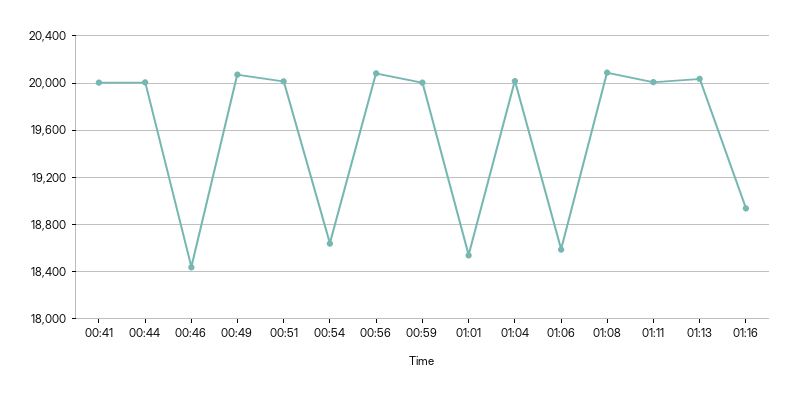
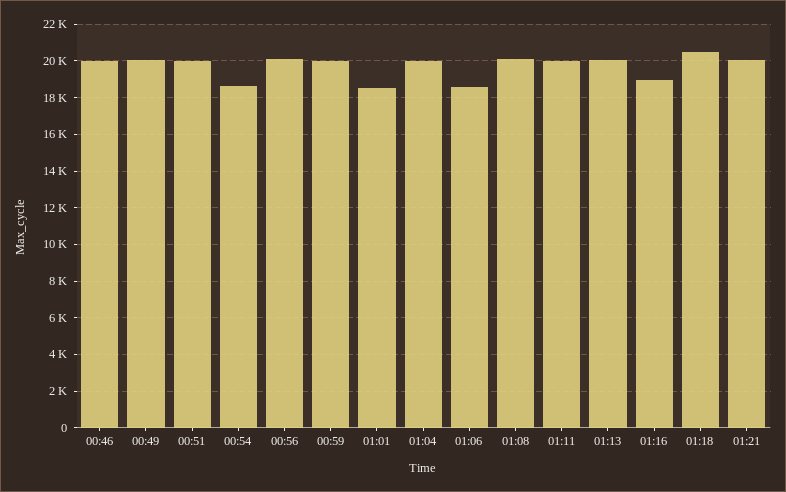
00:41: 20000 -> none
00:44: 20000 -> none
00:46: 18400 -> 20000
01:18: none -> 20500
01:21: none -> 20000

